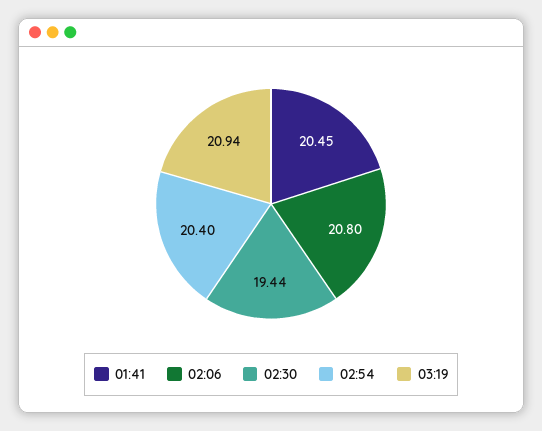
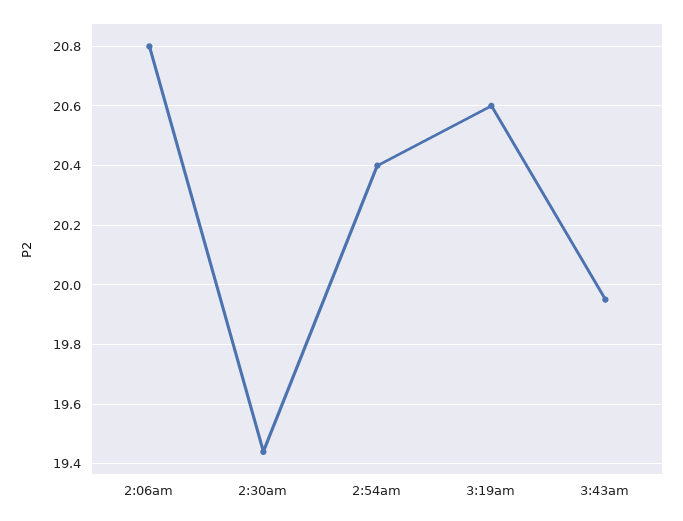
01:41: 20.45 -> none
03:19: 20.94 -> 20.6
3:43am: none -> 19.95

